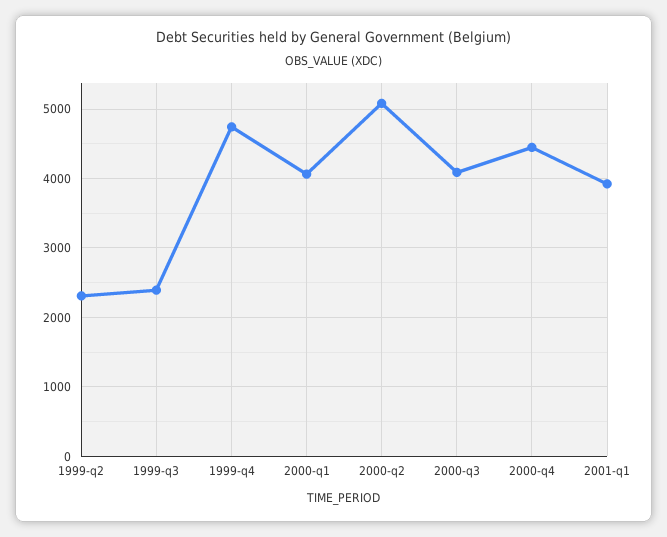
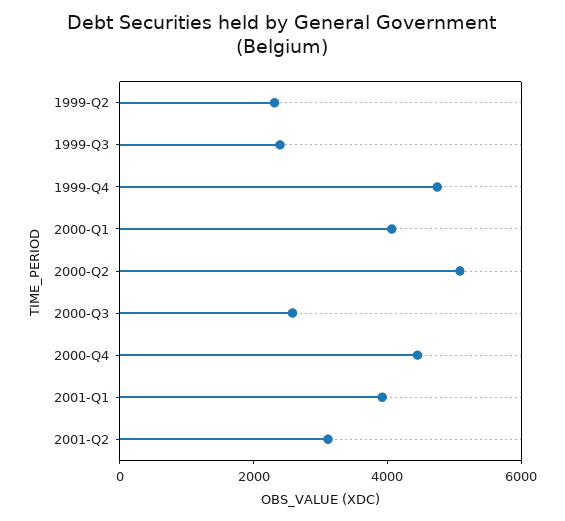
2000-q3: 4100 -> 2500
2001-Q2: none -> 3000

